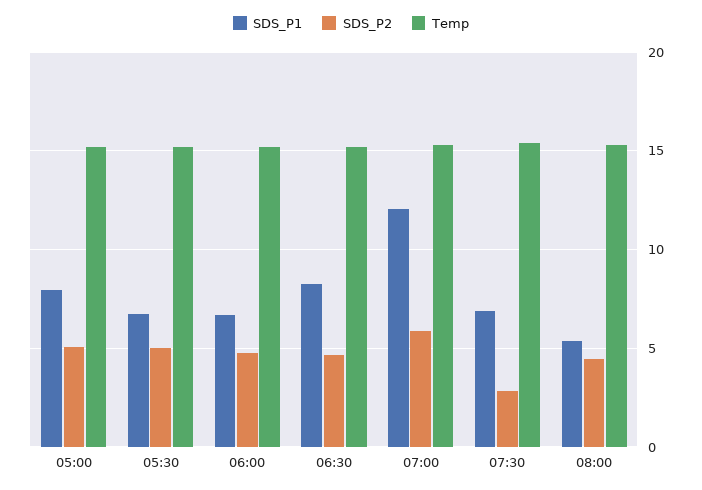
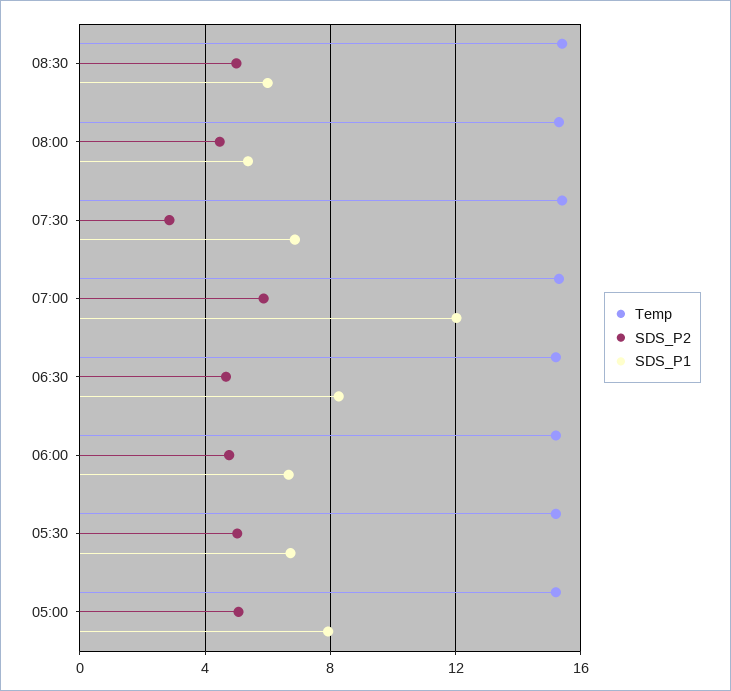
Temp, 08:30: none -> 15.5
SDS_P2, 08:30: none -> 5
SDS_P1, 08:30: none -> 6

